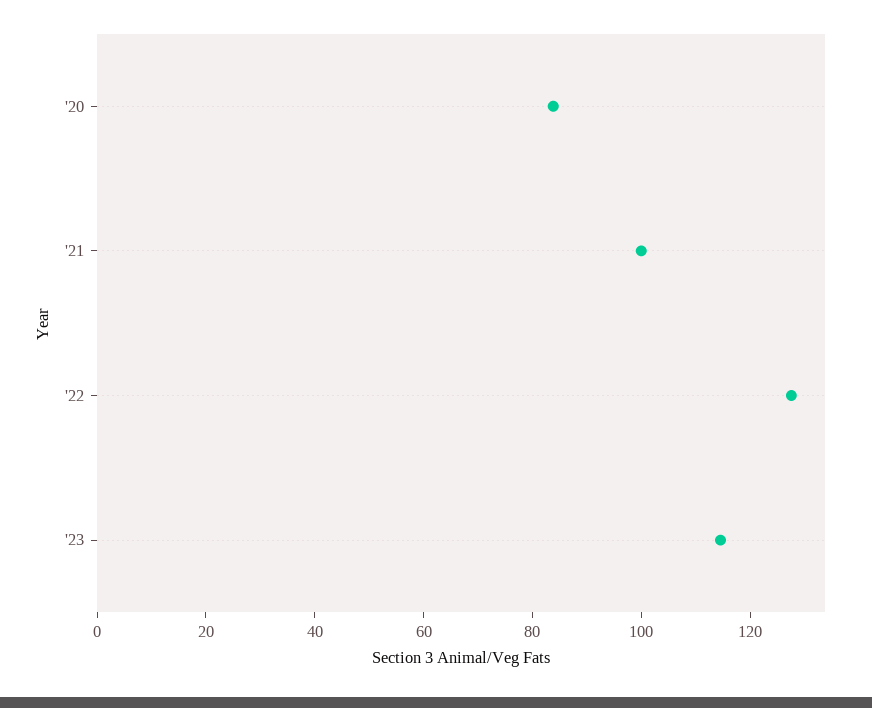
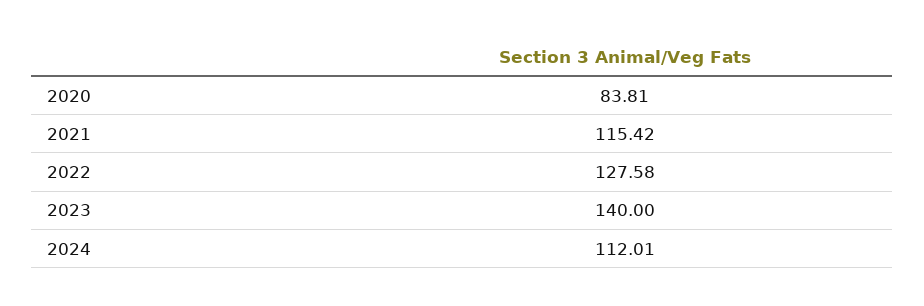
'21: 100 -> 115.42
'23: 115 -> 140
2024: none -> 112.01

